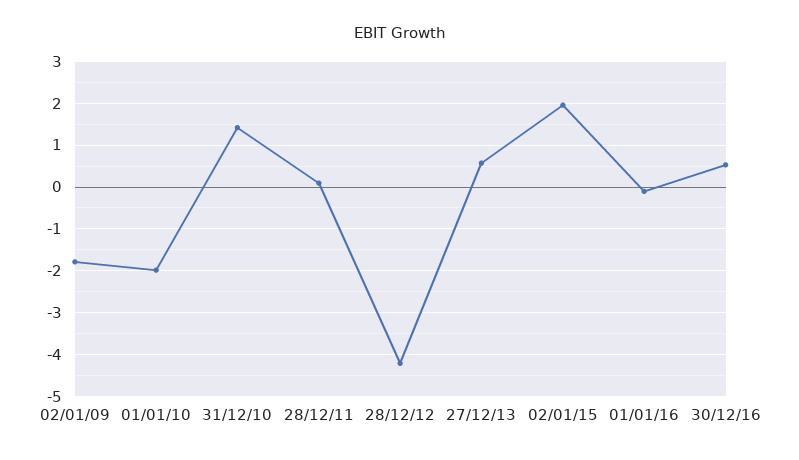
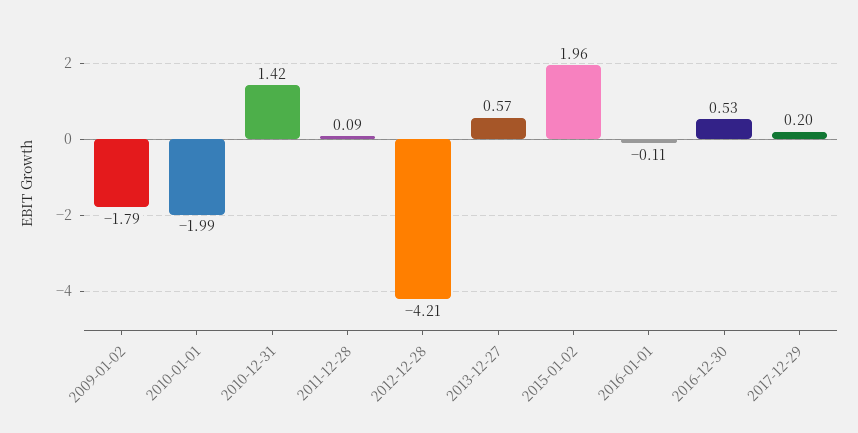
2017-12-29: none -> 0.2

